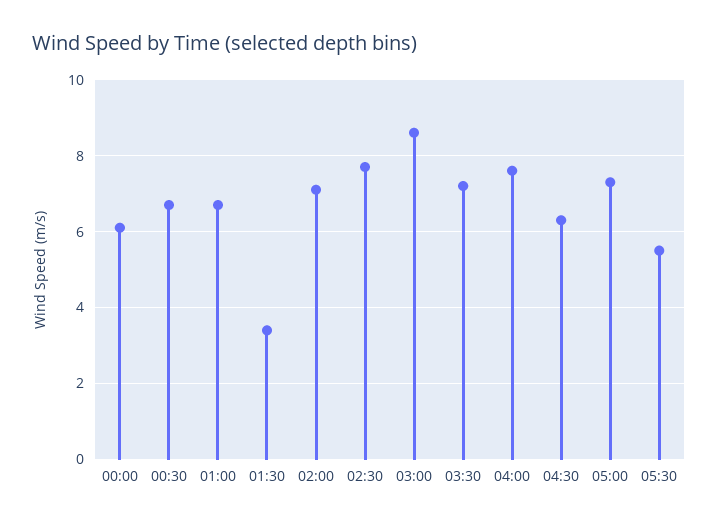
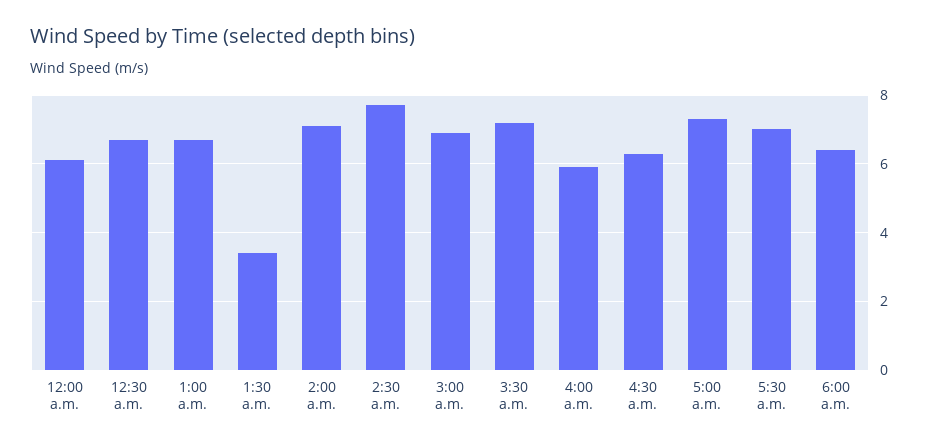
03:00: 8.5 -> 7
04:00: 7.5 -> 6
05:30: 5.5 -> 7
6:00 a.m.: none -> 6.5

